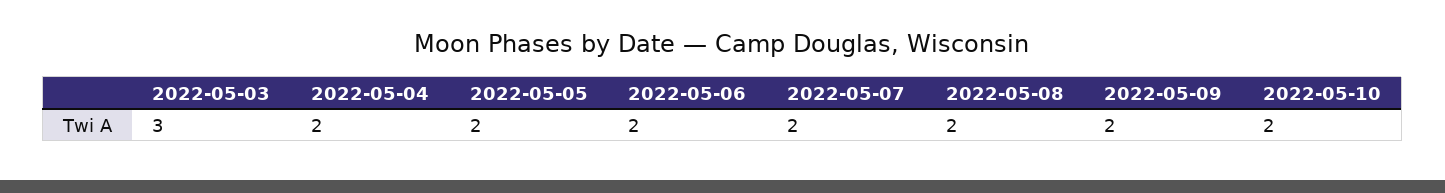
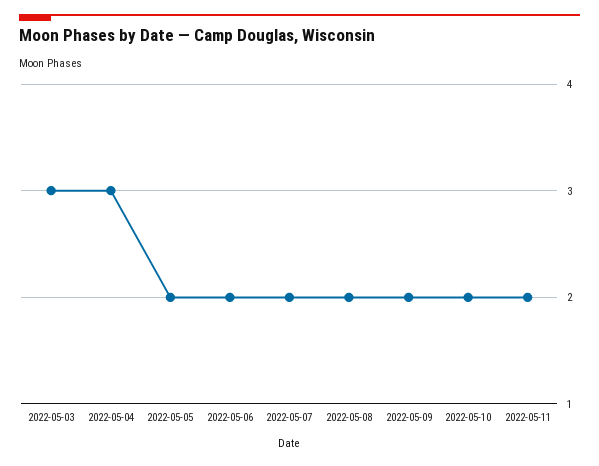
2022-05-04: 2 -> 3
2022-05-11: none -> 2

